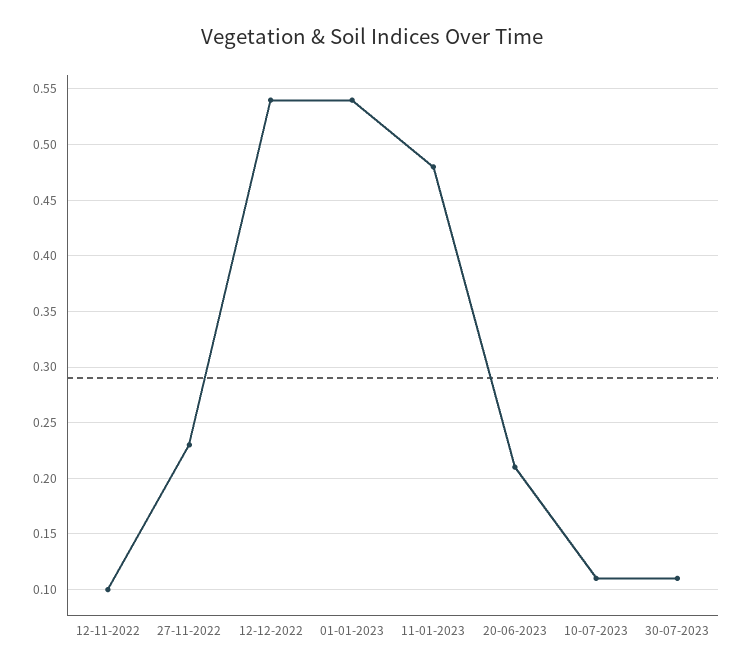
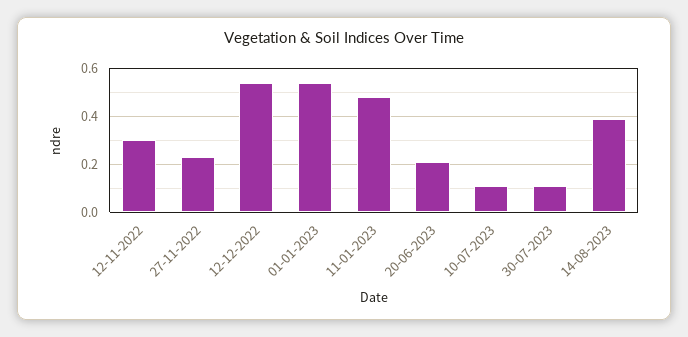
12-11-2022: 0.1 -> 0.3
14-08-2023: none -> 0.4

